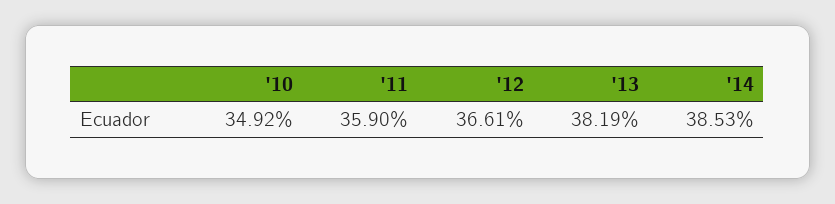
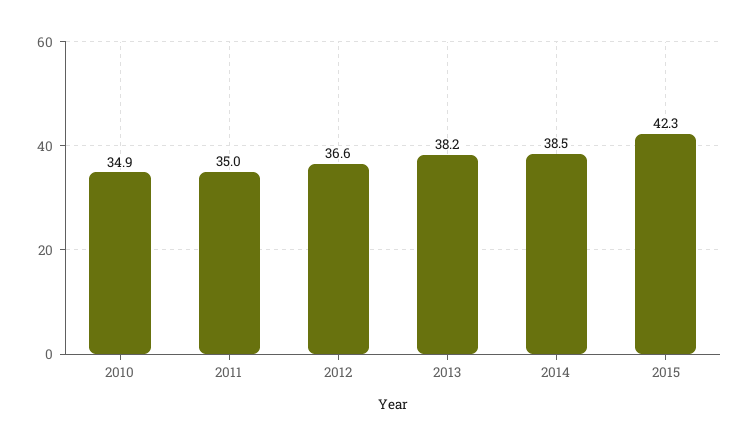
'11: 35.9 -> 35
2015: none -> 42.3

